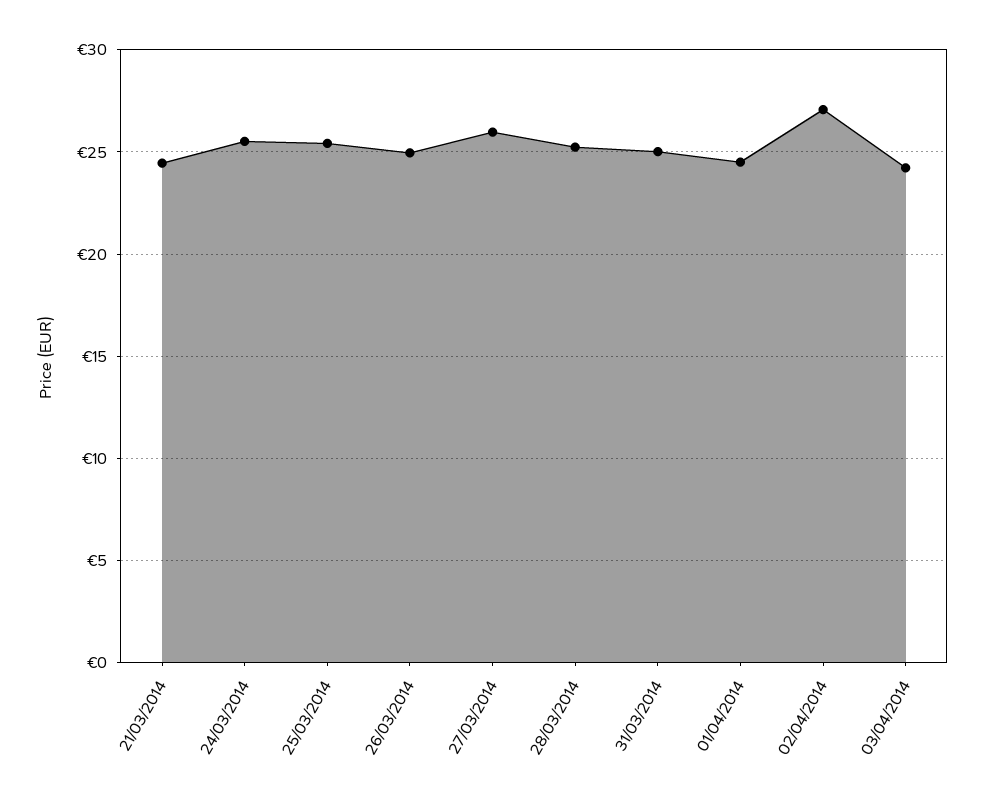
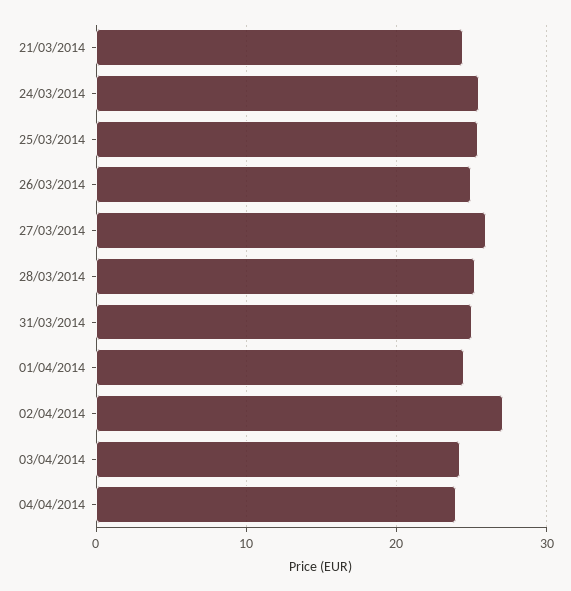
04/04/2014: none -> 24

